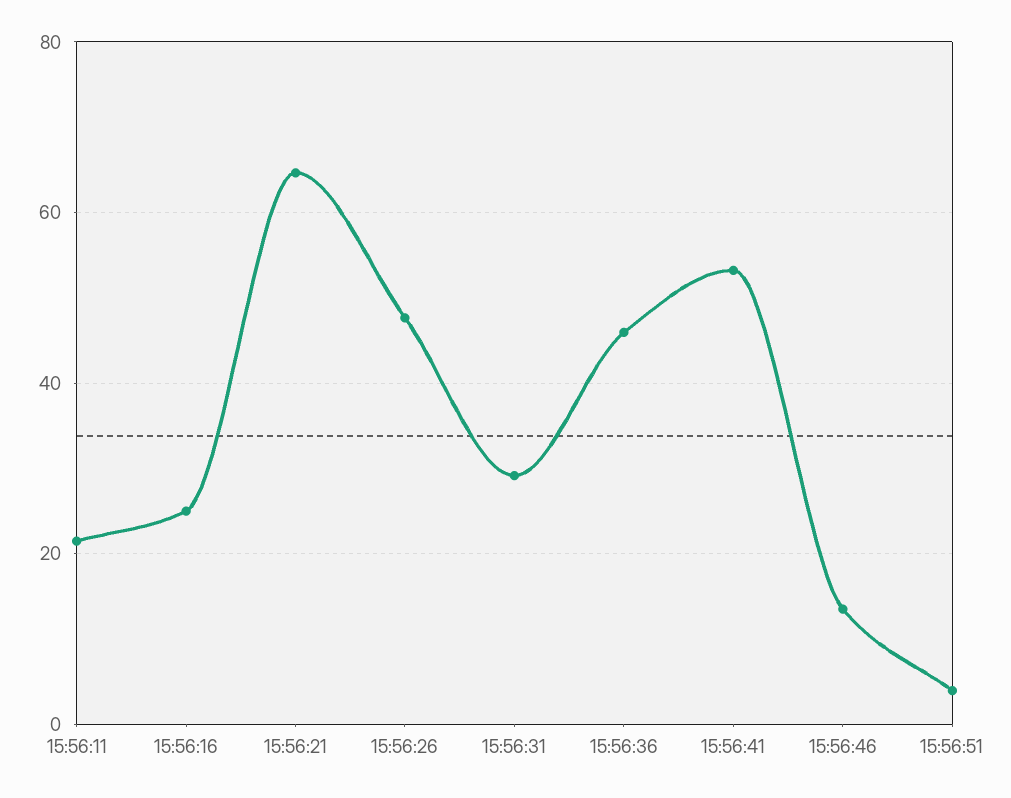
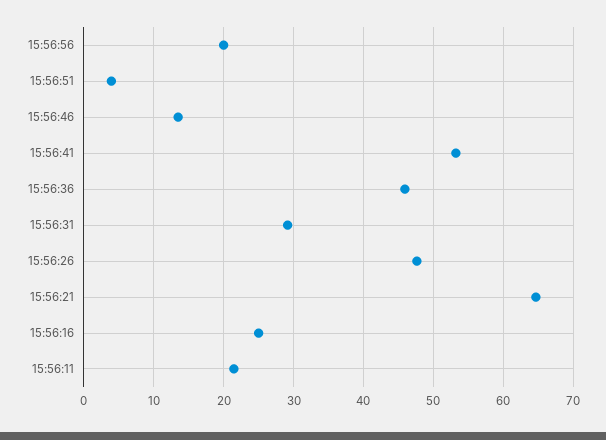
15:56:56: none -> 20

